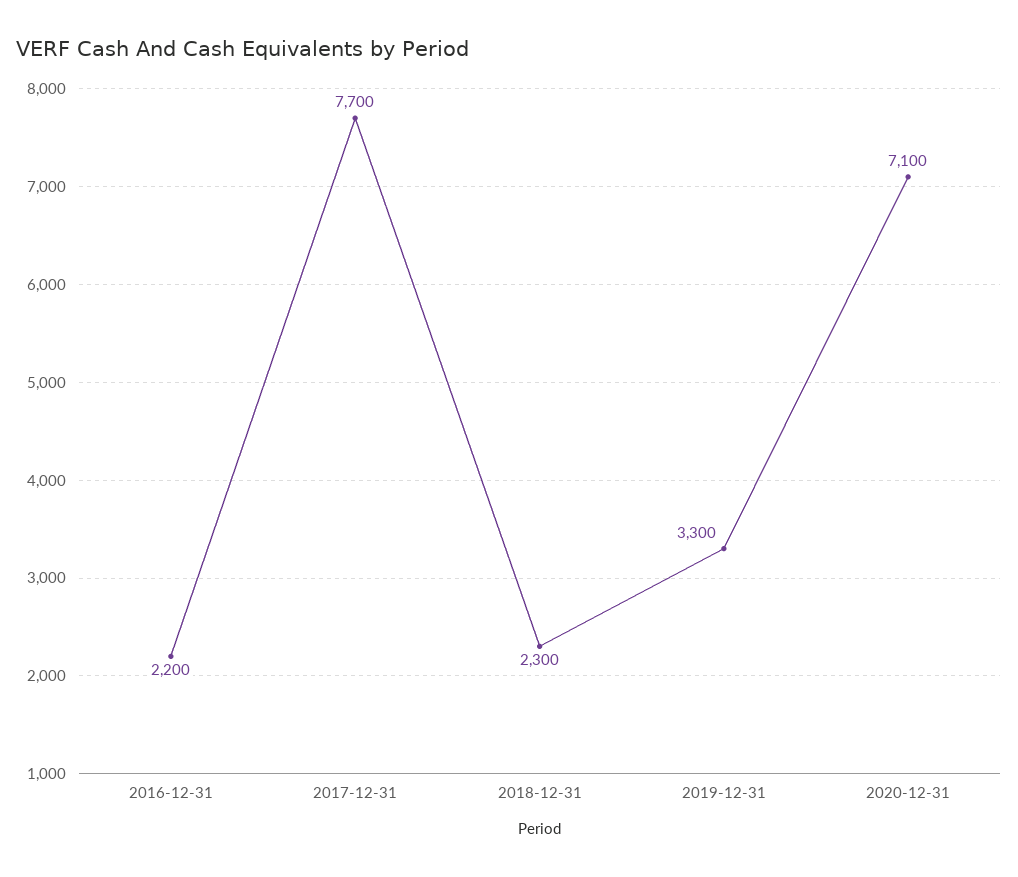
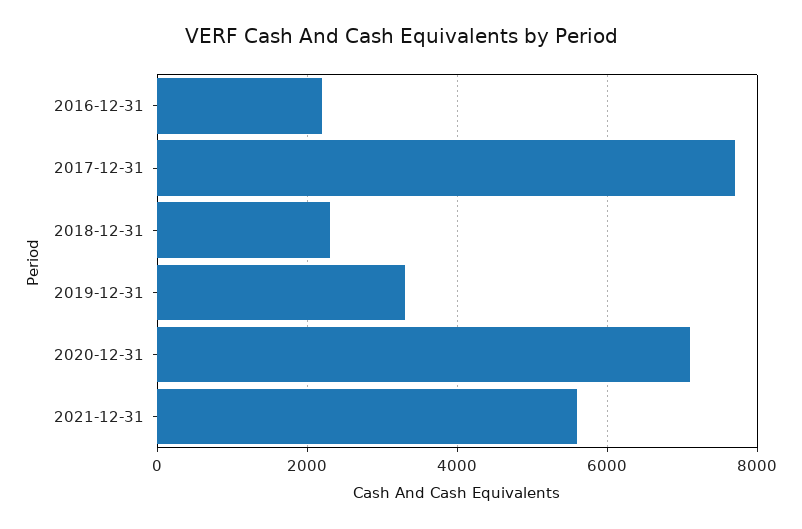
2021-12-31: none -> 5600

